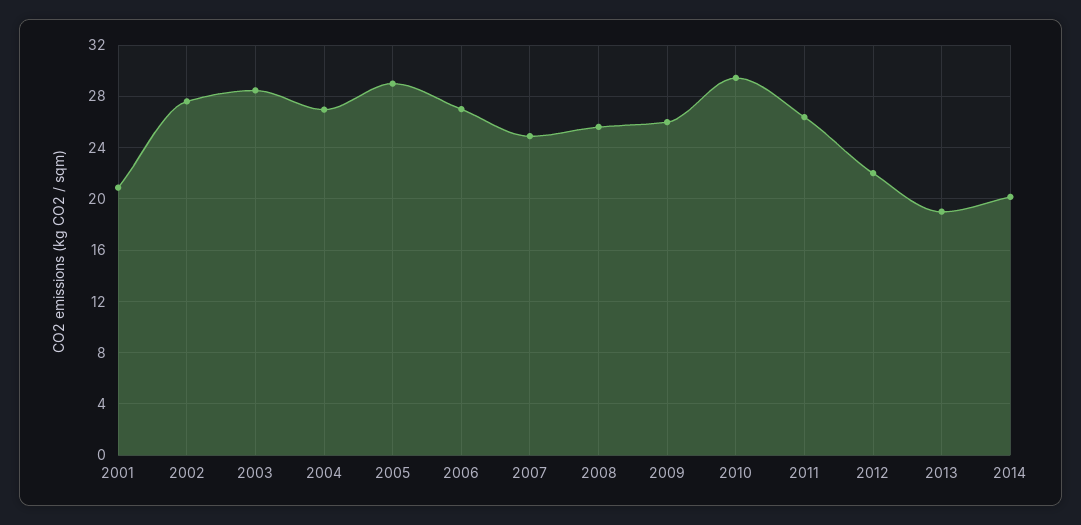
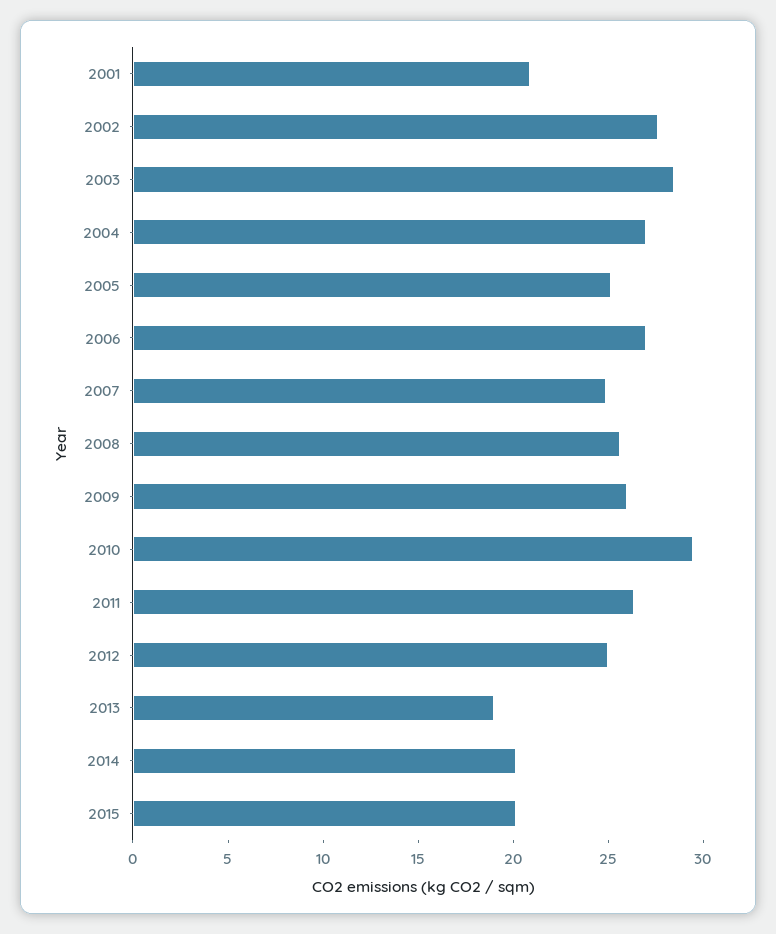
2005: 29 -> 25
2012: 22 -> 25
2015: none -> 20

